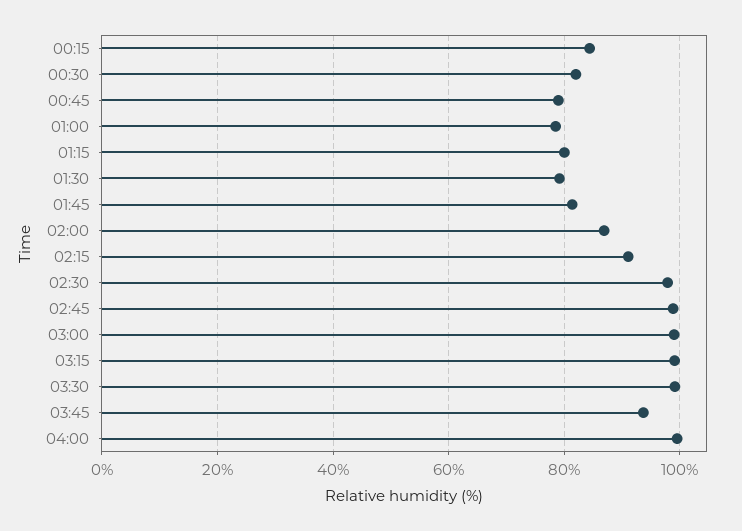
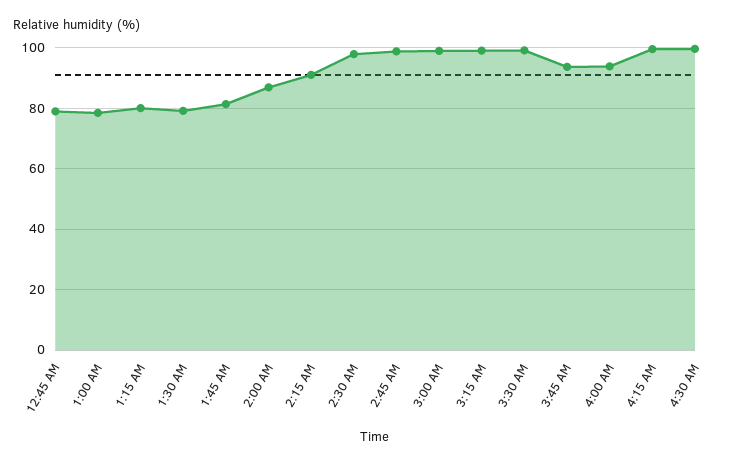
00:15: 84 -> none
00:30: 82 -> none
04:00: 100 -> 94
4:15 AM: none -> 100
4:30 AM: none -> 100

